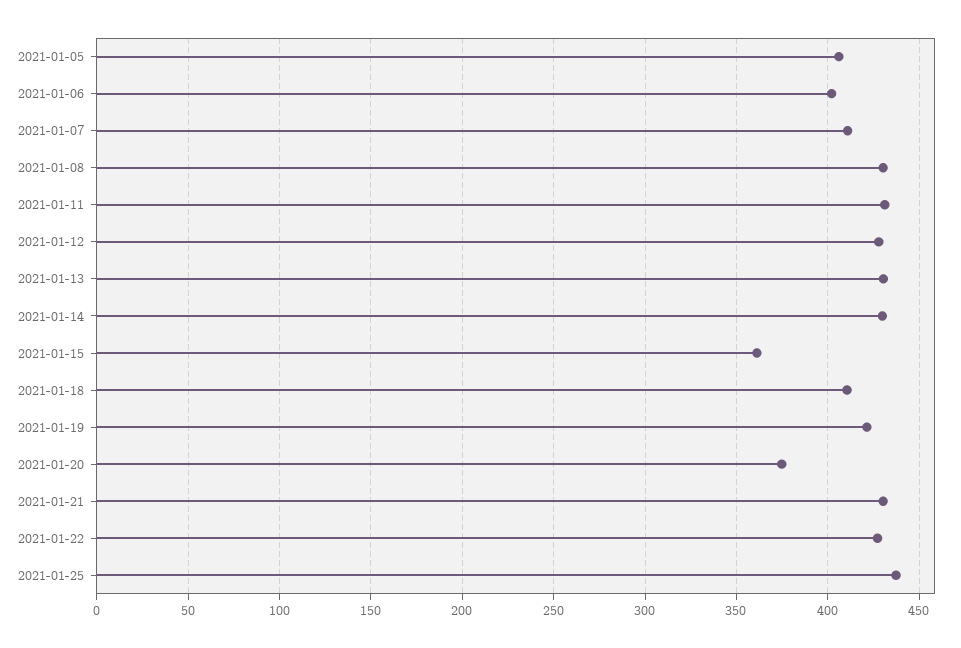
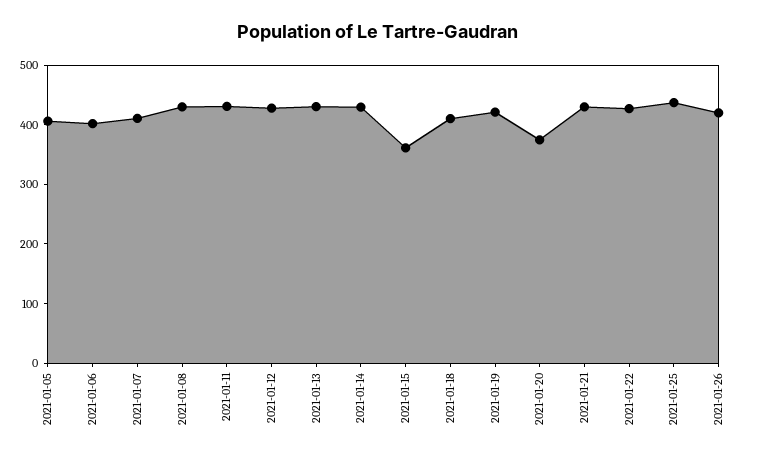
2021-01-26: none -> 420

